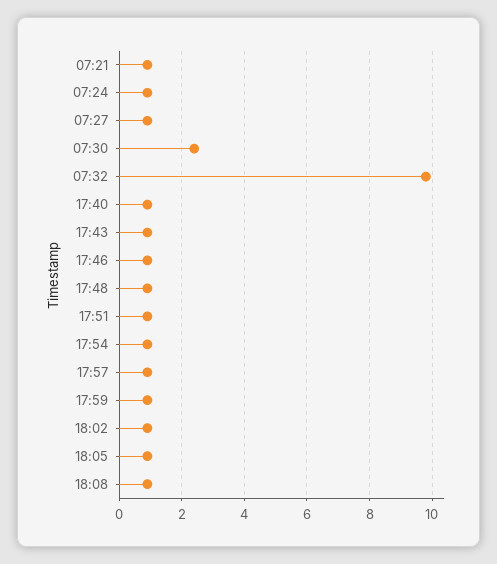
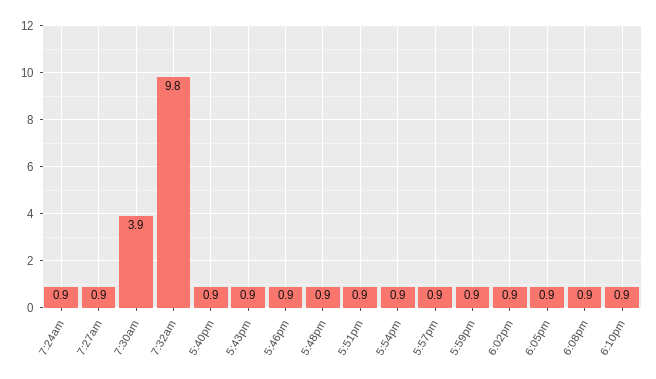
07:21: 1 -> none
07:30: 2.5 -> 3.9
6:10pm: none -> 0.9

